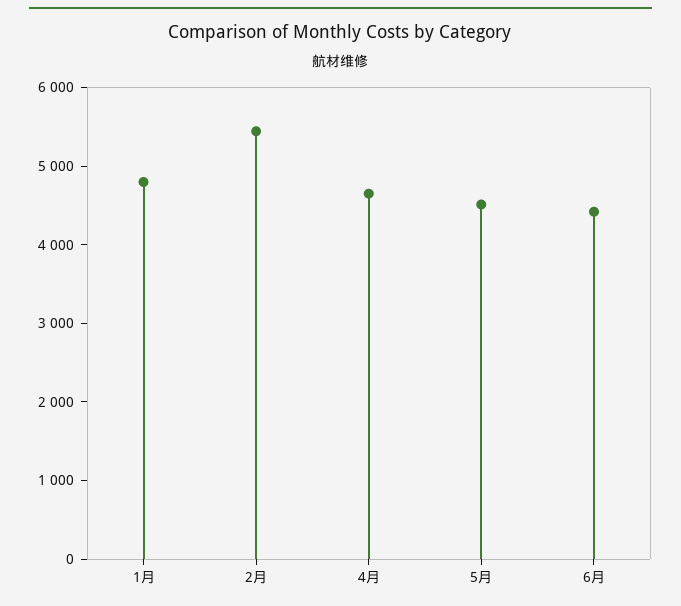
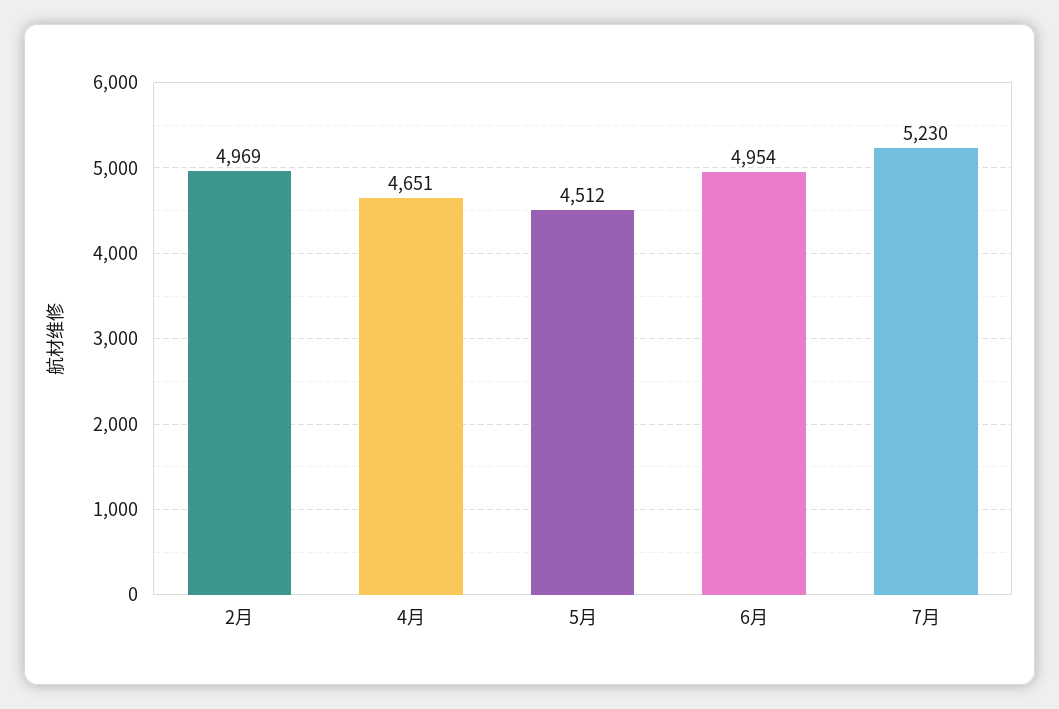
1月: 4800 -> none
2月: 5400 -> 4969
6月: 4400 -> 4954
7月: none -> 5230

